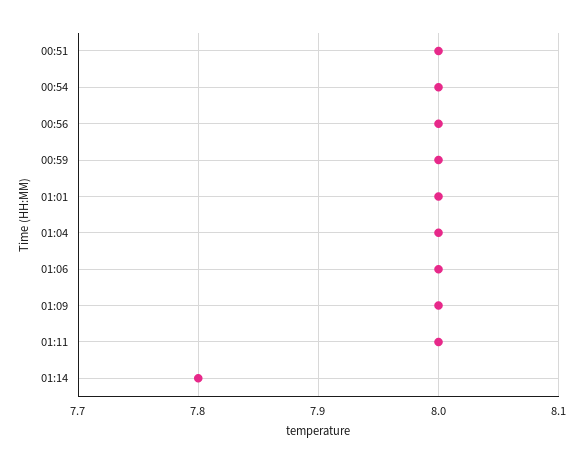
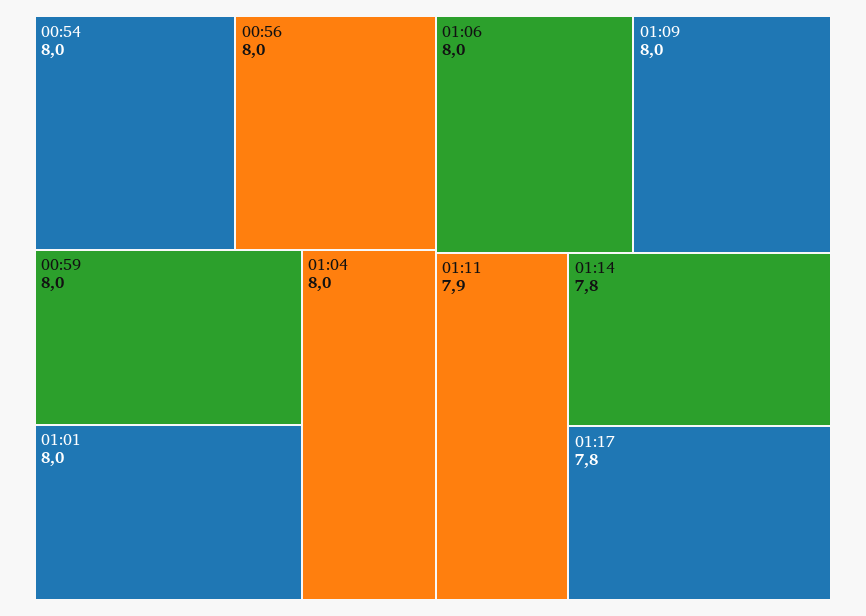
00:51: 8 -> none
01:11: 8 -> 7.9
01:17: none -> 7.8

